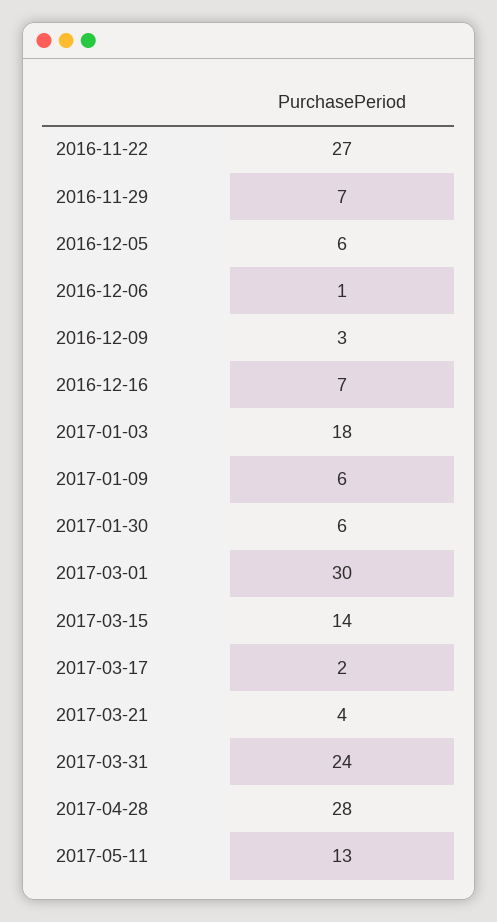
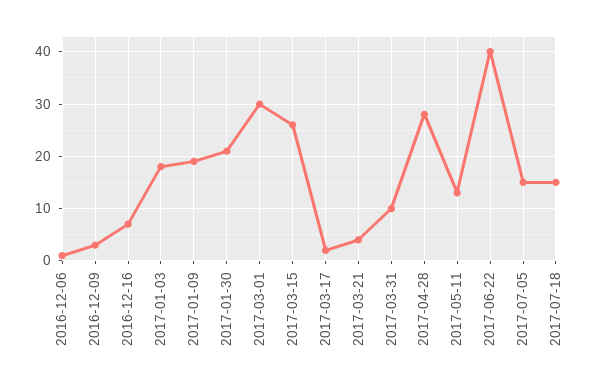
2016-11-22: 27 -> none
2016-11-29: 7 -> none
2016-12-05: 6 -> none
2017-01-09: 6 -> 20
2017-01-30: 6 -> 20
2017-03-15: 14 -> 25
2017-03-31: 24 -> 10
2017-06-22: none -> 40
2017-07-05: none -> 15
2017-07-18: none -> 15

